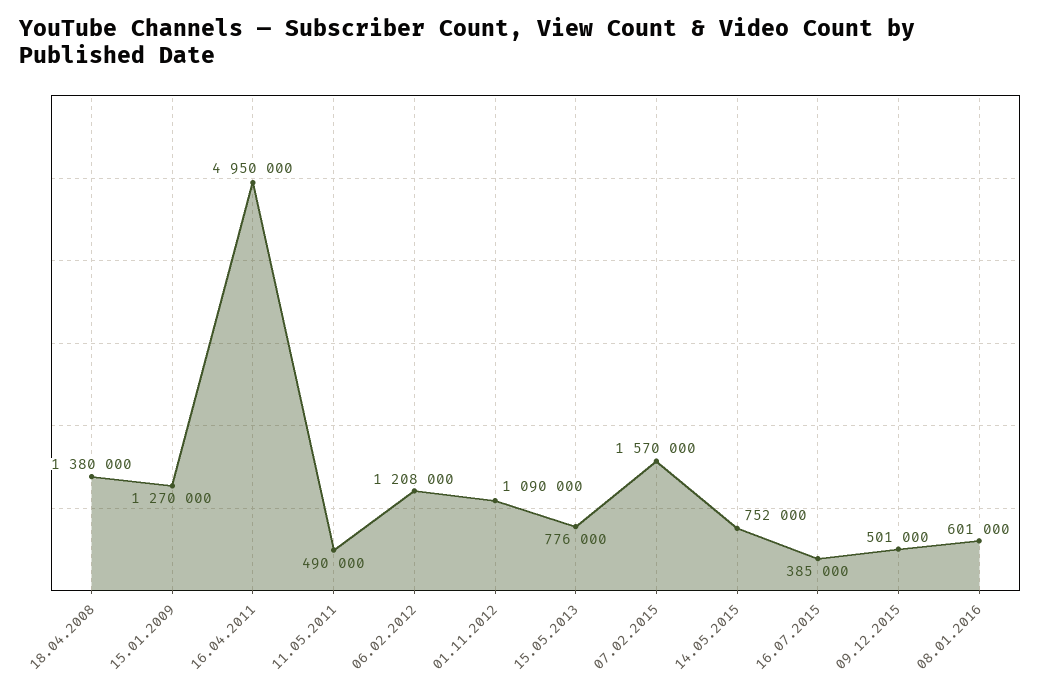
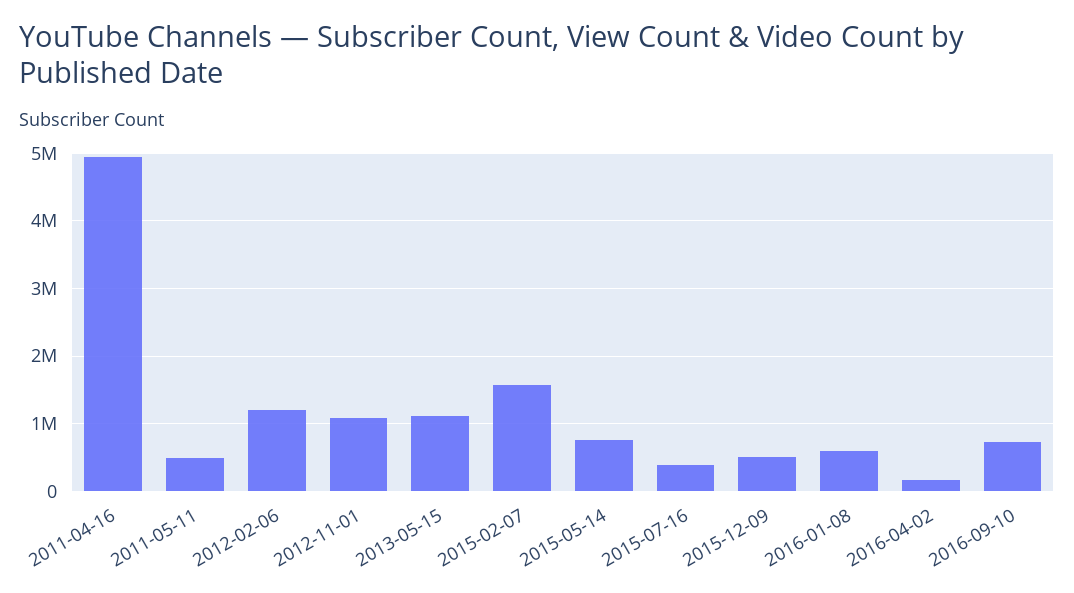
18.04.2008: 1380000 -> none
15.01.2009: 1270000 -> none
15.05.2013: 776000 -> 1100000
2016-04-02: none -> 200000
2016-09-10: none -> 700000

